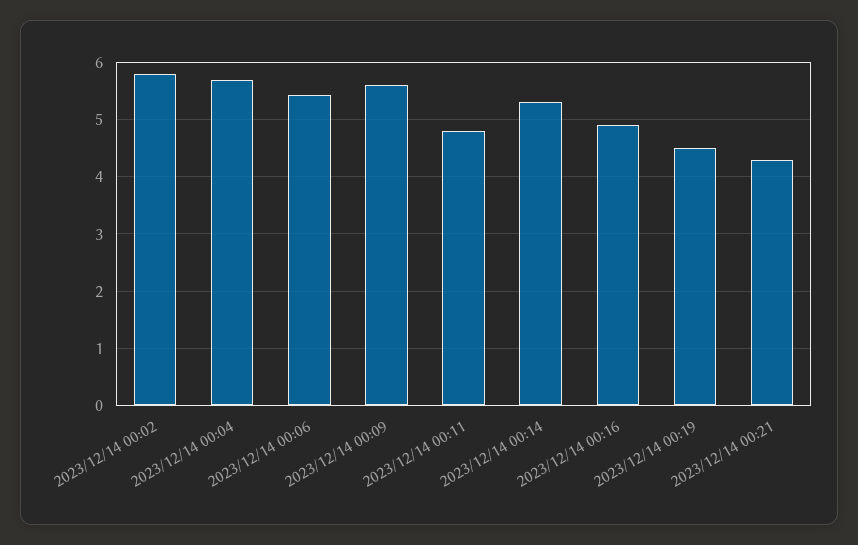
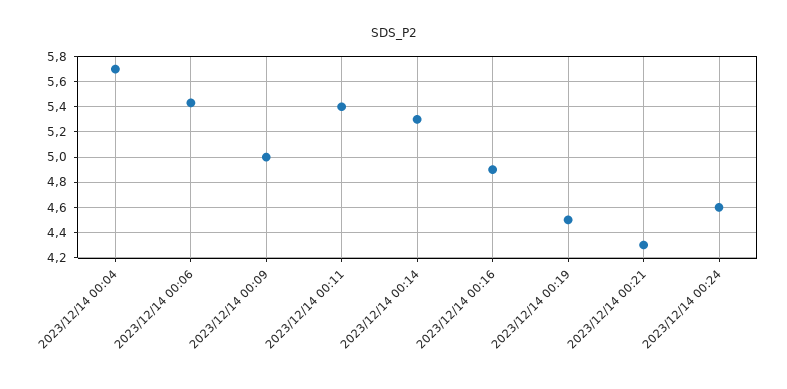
2023/12/14 00:02: 5.8 -> none
2023/12/14 00:09: 5.6 -> 5
2023/12/14 00:11: 4.8 -> 5.4
2023/12/14 00:24: none -> 4.6

